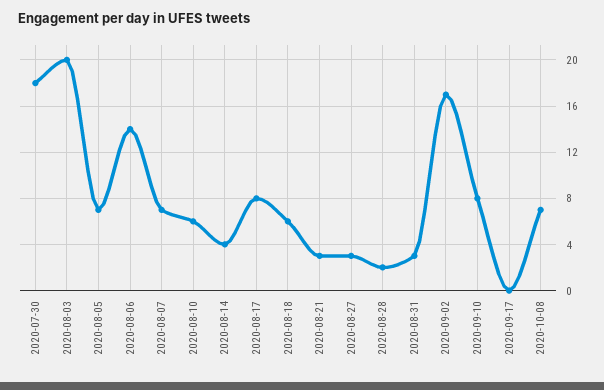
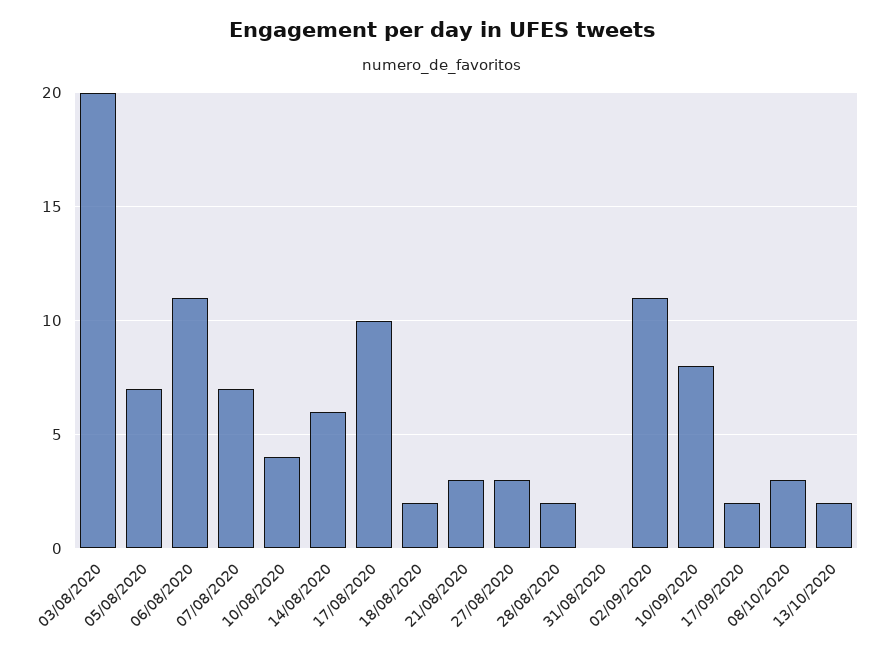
2020-07-30: 18 -> none
2020-08-06: 14 -> 11
2020-08-10: 6 -> 4
2020-08-14: 4 -> 6
2020-08-17: 8 -> 10
2020-08-18: 6 -> 2
2020-08-31: 3 -> 0
2020-09-02: 17 -> 11
2020-09-17: 0 -> 2
2020-10-08: 7 -> 3
13/10/2020: none -> 2

